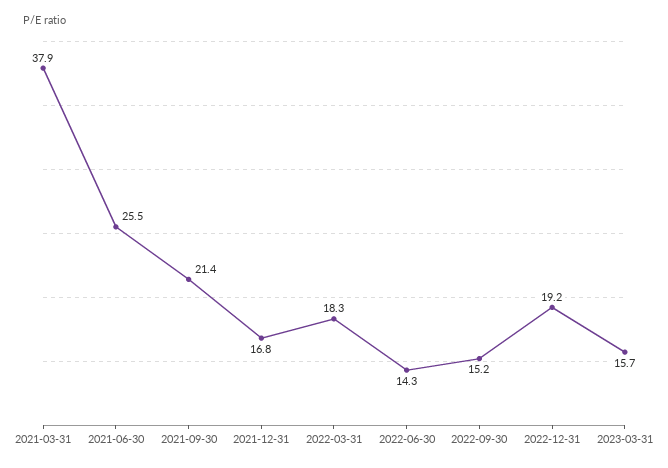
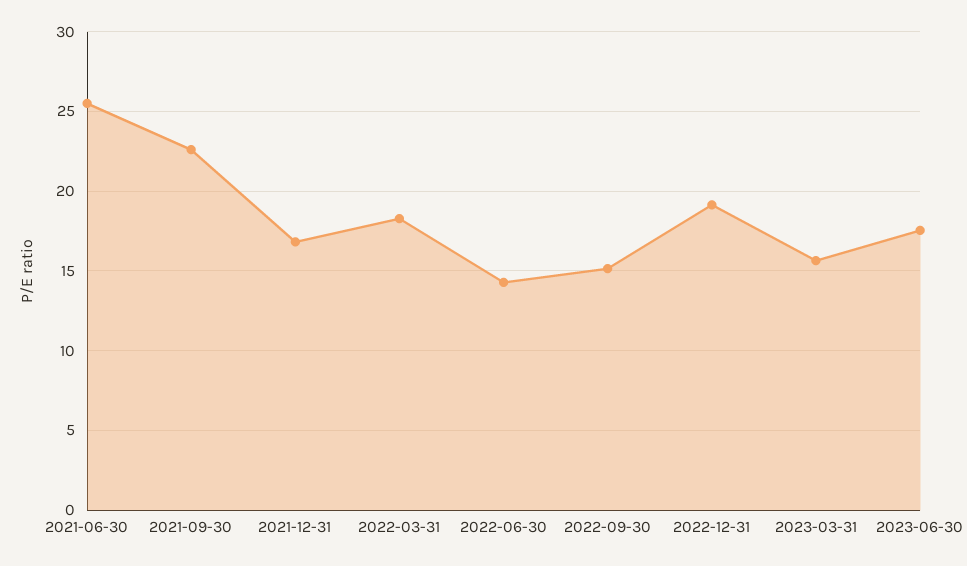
2021-03-31: 37.9 -> none
2021-09-30: 21.4 -> 22.5
2023-06-30: none -> 17.5

